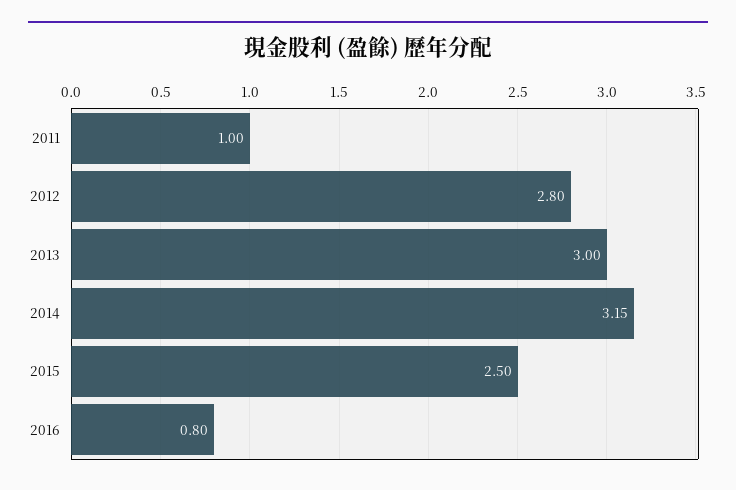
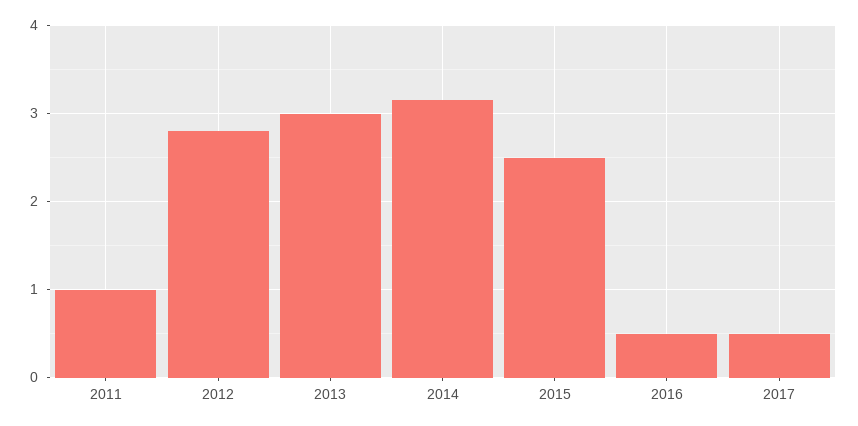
2016: 0.8 -> 0.5
2017: none -> 0.5

